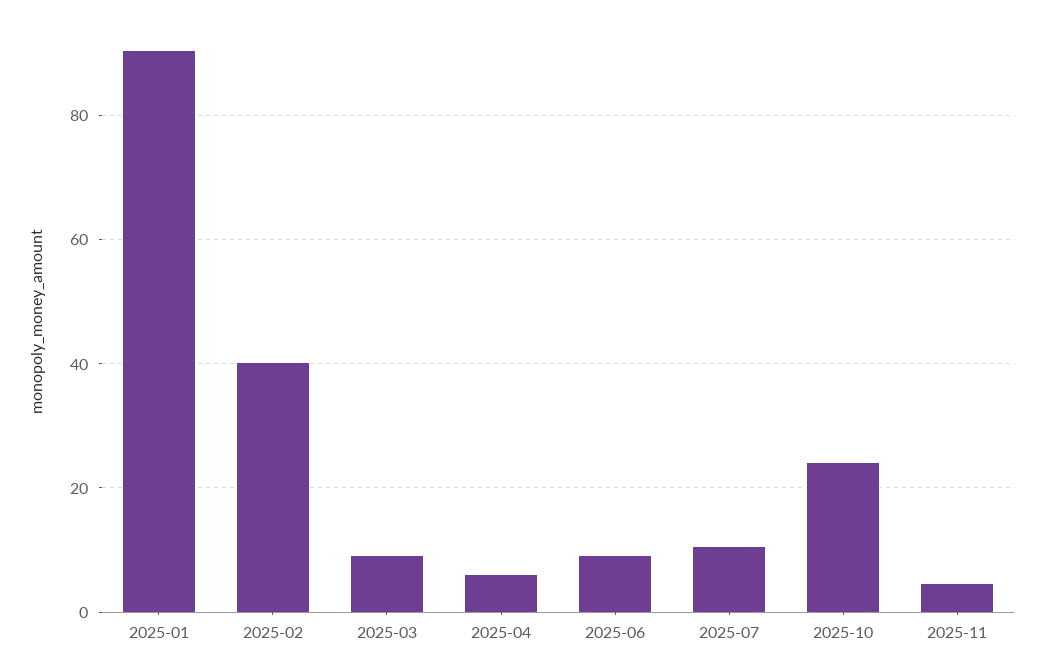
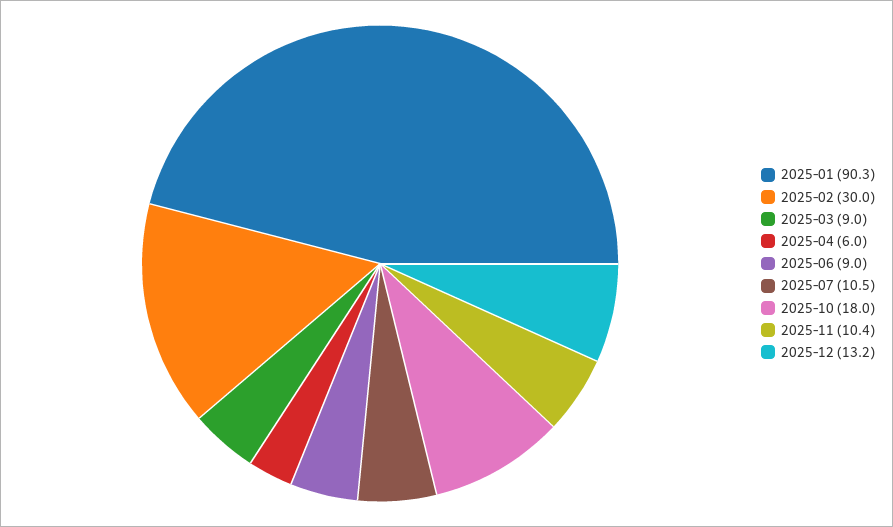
2025-02: 40 -> 30
2025-10: 24 -> 18
2025-11: 4 -> 10.4
2025-12: none -> 13.2

